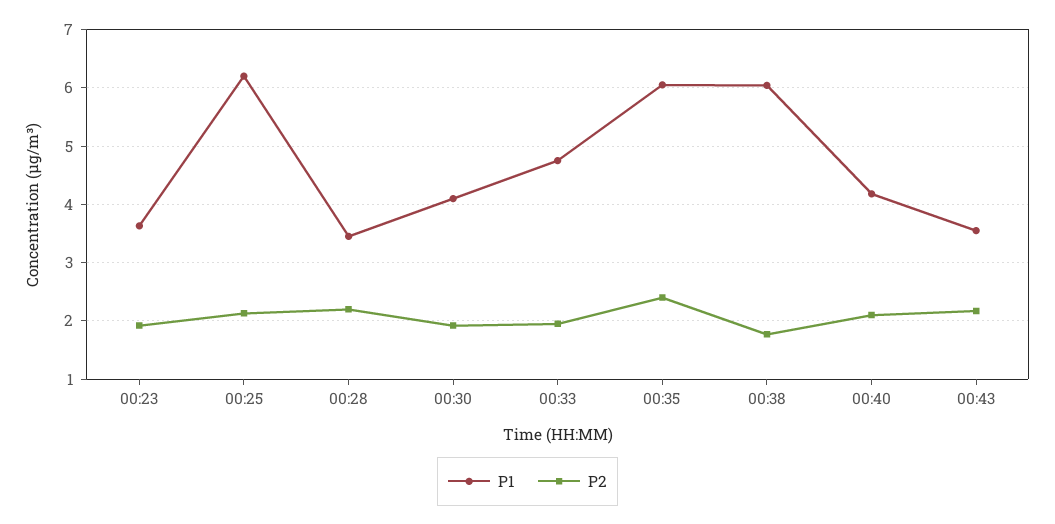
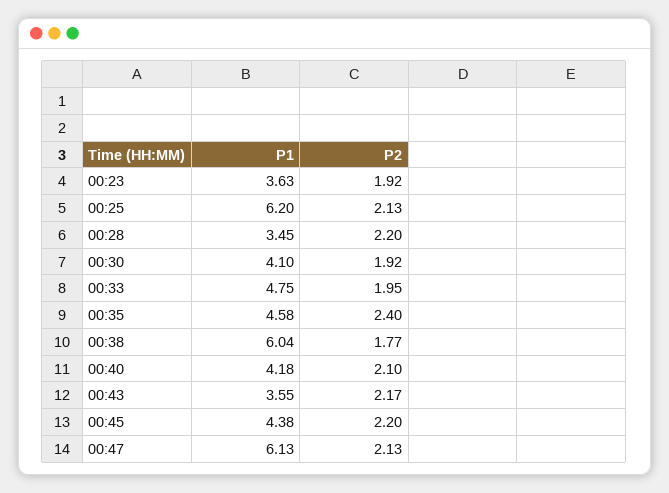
P1, 00:35: 6 -> 4.58
P1, 00:45: none -> 4.38
P2, 00:45: none -> 2.2
P1, 00:47: none -> 6.13
P2, 00:47: none -> 2.13

